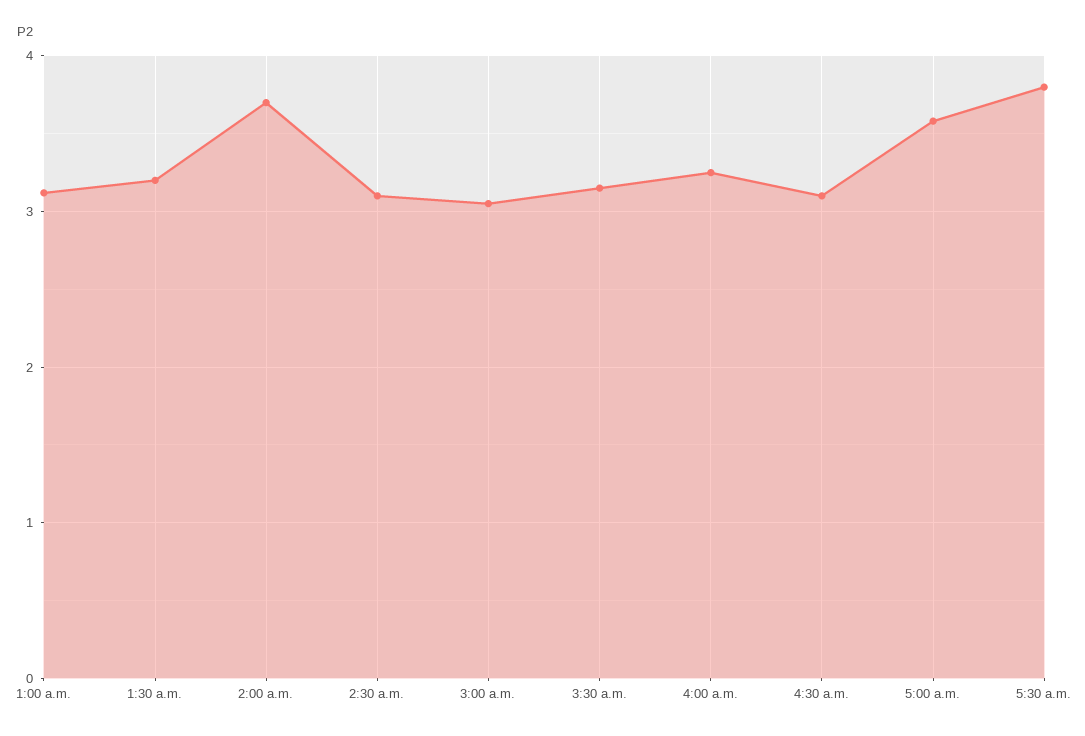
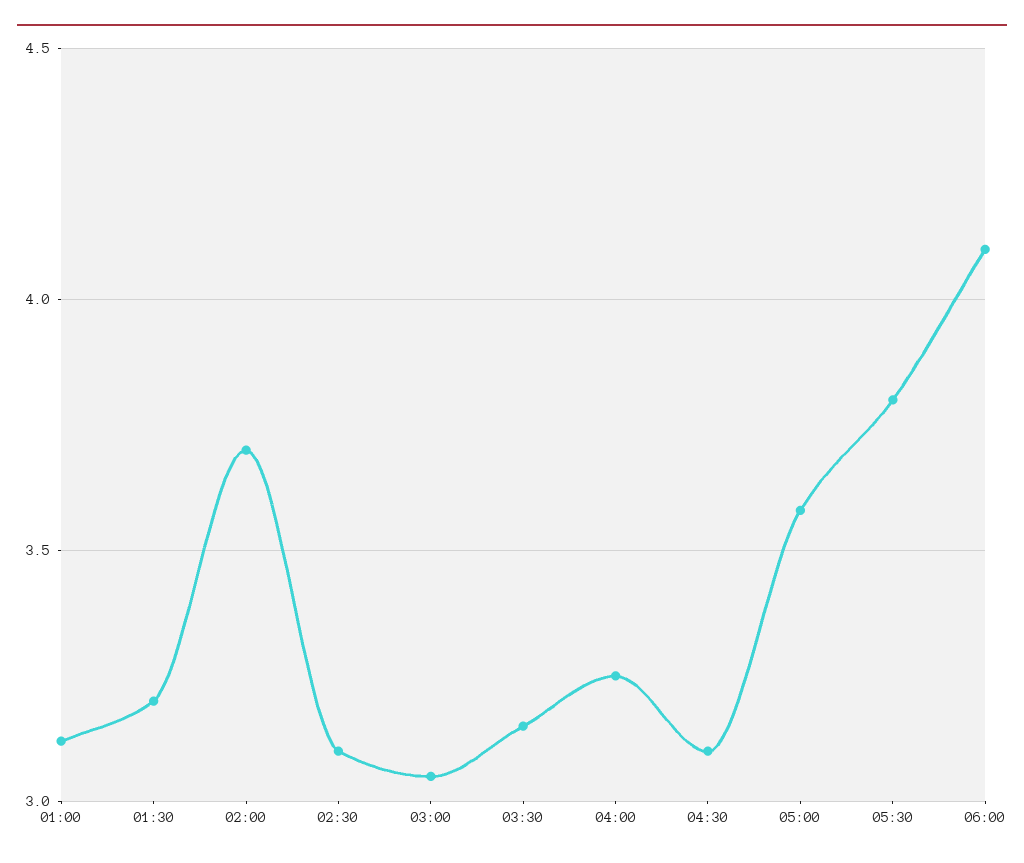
06:00: none -> 4.1

